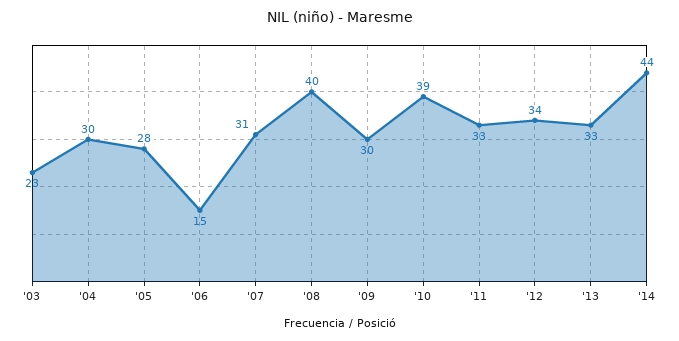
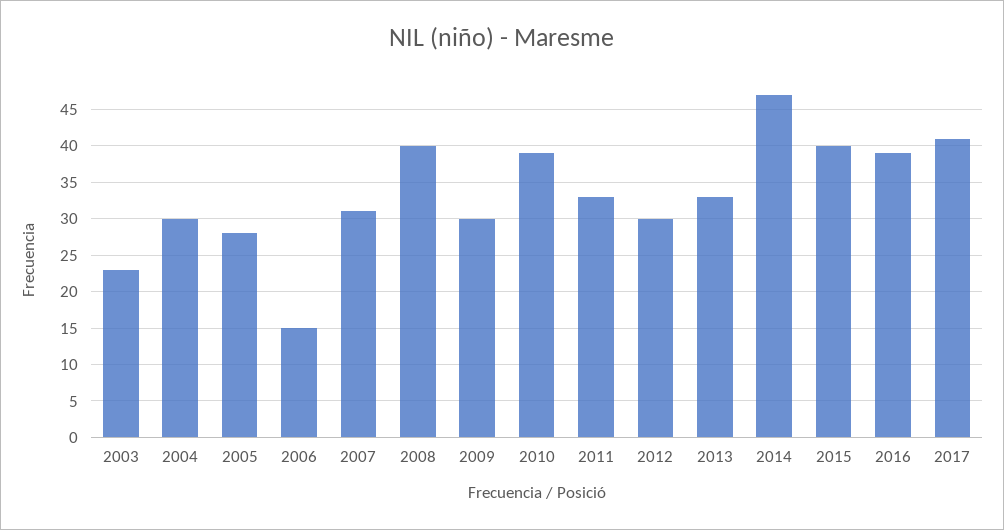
'12: 34 -> 30
'14: 44 -> 47
2015: none -> 40
2016: none -> 39
2017: none -> 41

